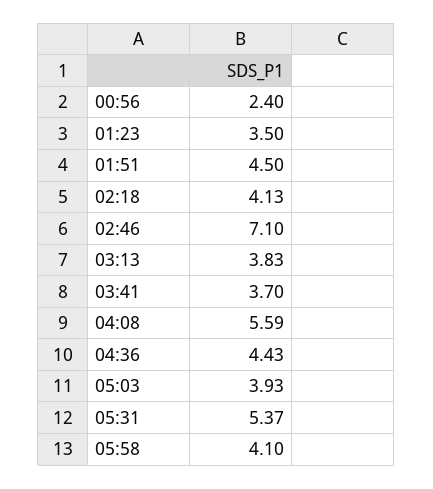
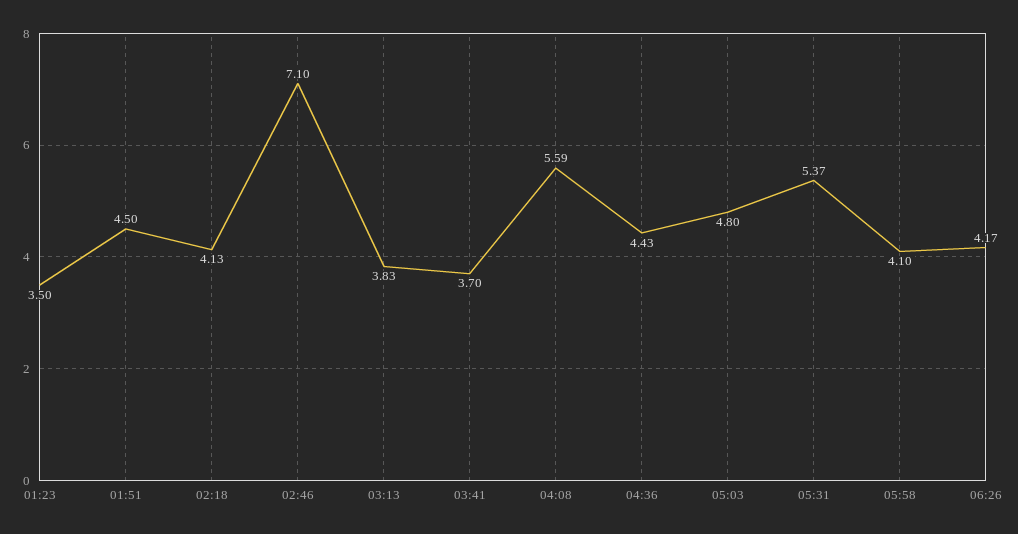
00:56: 2.4 -> none
05:03: 3.93 -> 4.8
06:26: none -> 4.17

